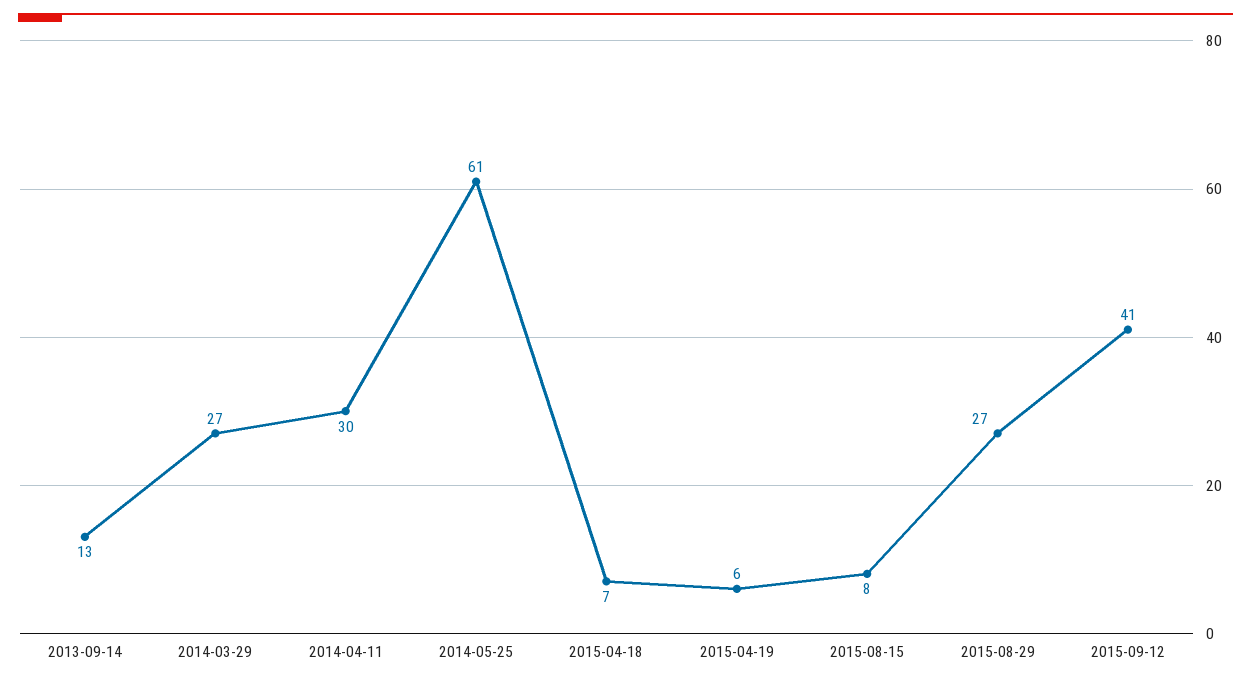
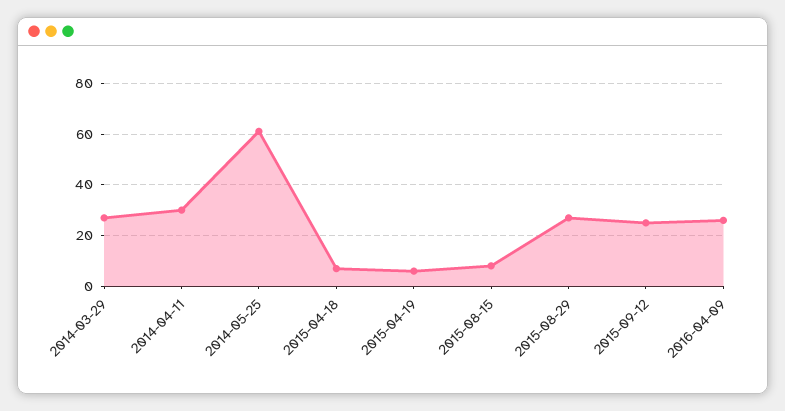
2013-09-14: 13 -> none
2015-09-12: 41 -> 25
2016-04-09: none -> 25

